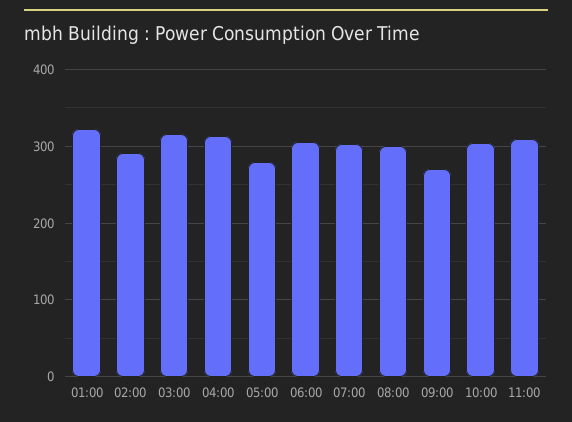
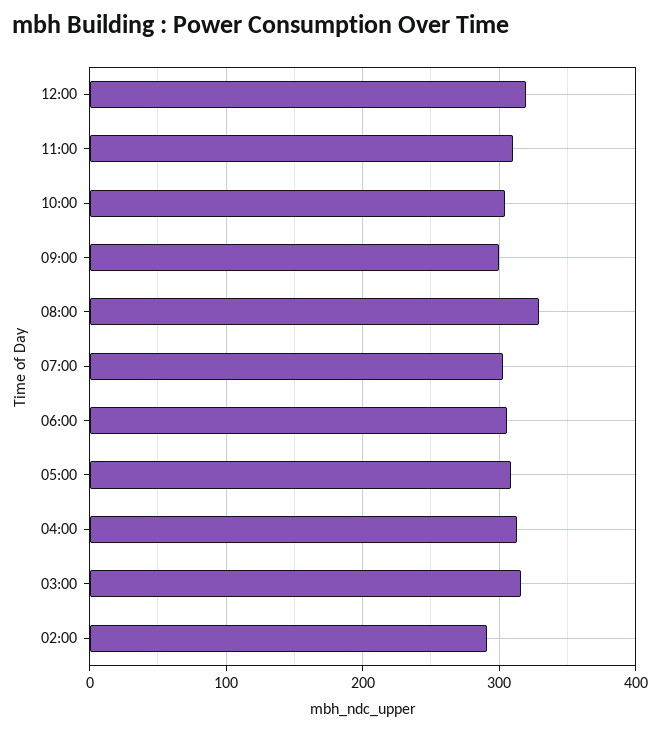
01:00: 320 -> none
05:00: 280 -> 310
08:00: 300 -> 330
09:00: 270 -> 300
12:00: none -> 320

